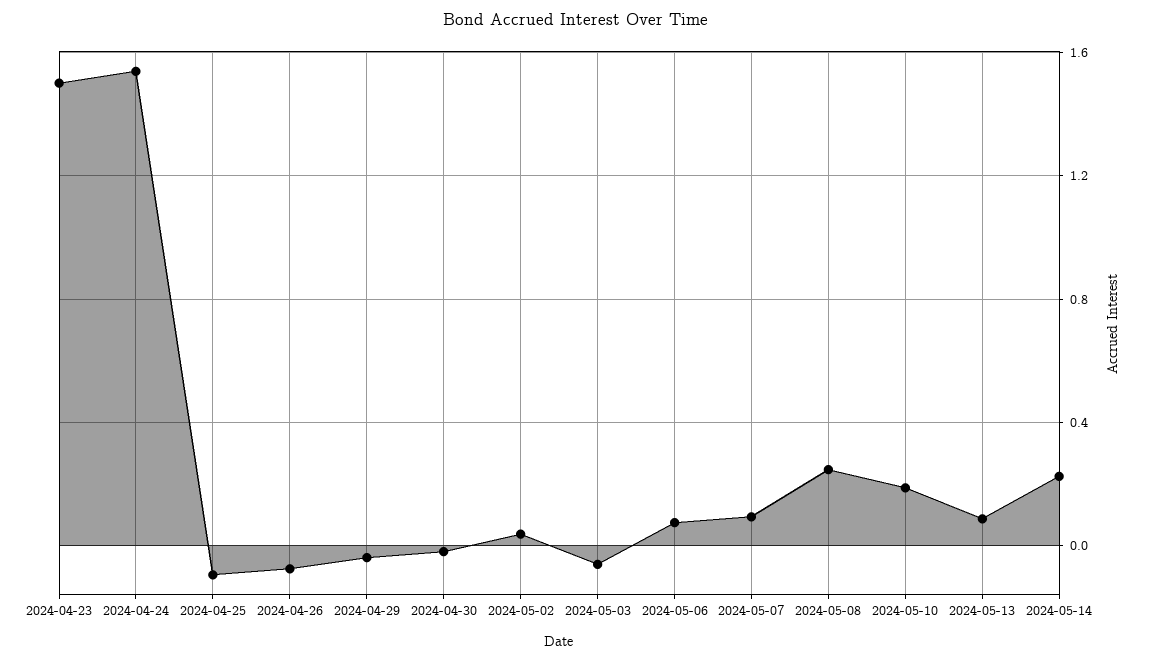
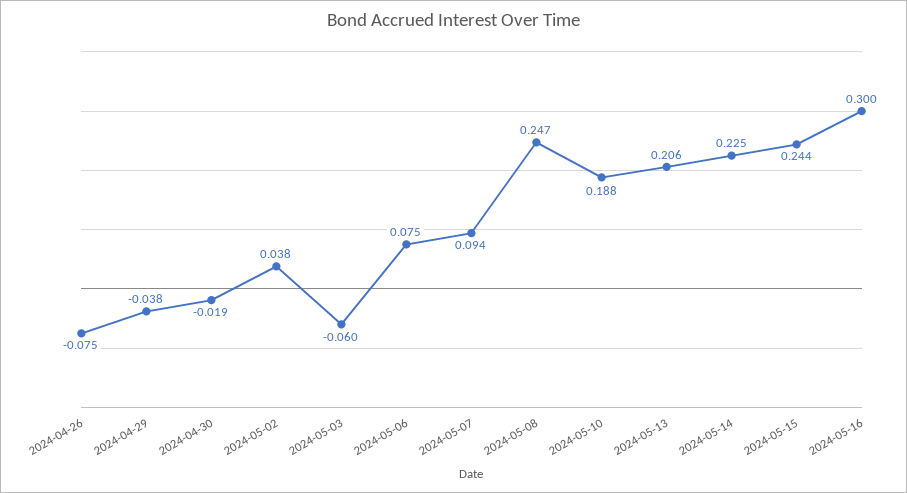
2024-04-23: 1.5 -> none
2024-04-24: 1.55 -> none
2024-04-25: -0.1 -> none
2024-05-13: 0.1 -> 0.206
2024-05-15: none -> 0.244
2024-05-16: none -> 0.3

